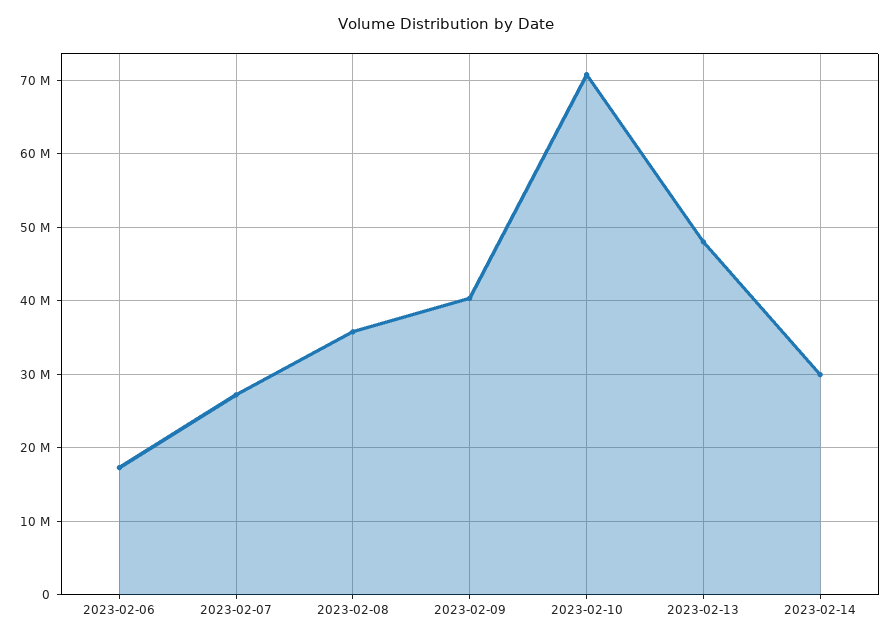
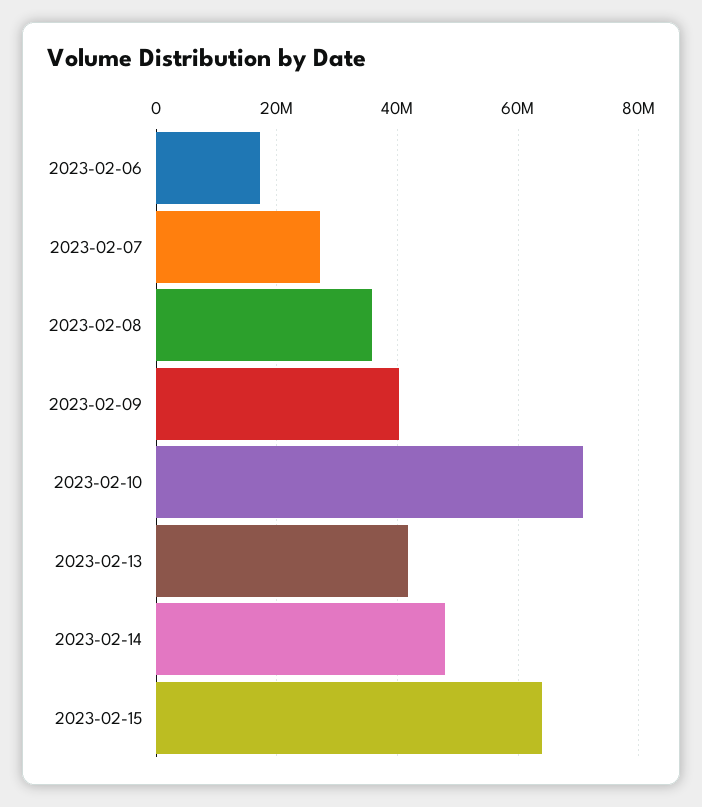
2023-02-13: 48000000 -> 42000000
2023-02-14: 30000000 -> 48000000
2023-02-15: none -> 64000000

